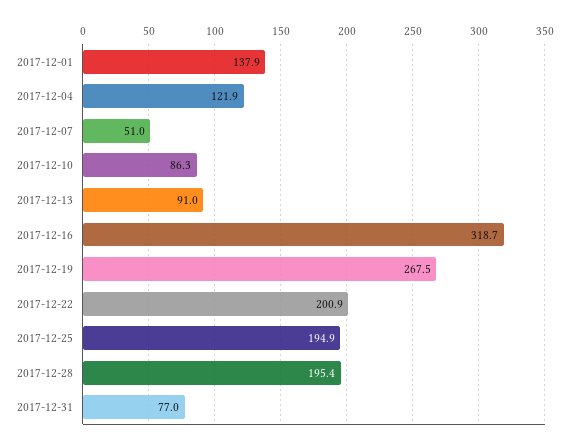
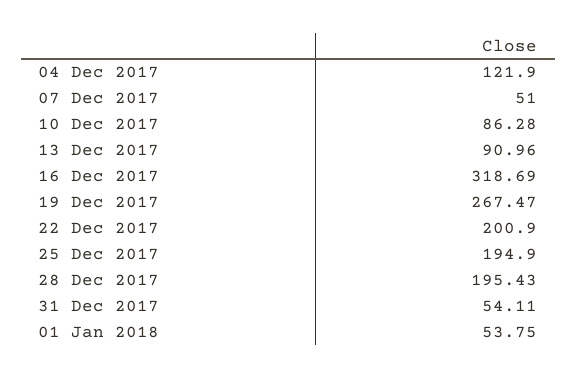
2017-12-01: 137.9 -> none
2017-12-31: 77 -> 54.11
01 Jan 2018: none -> 53.75

